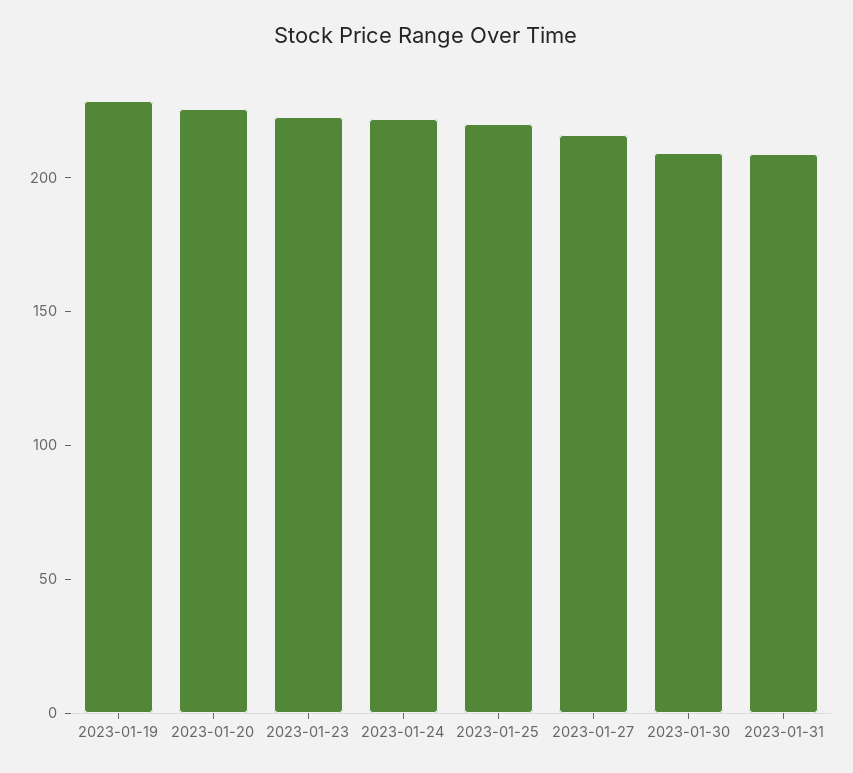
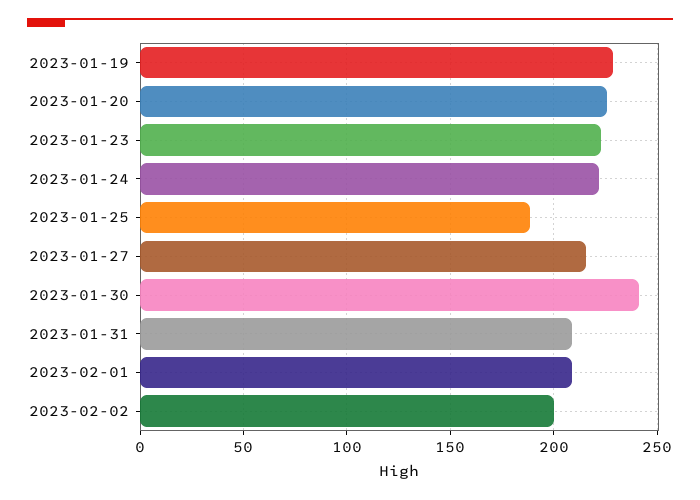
2023-01-25: 220 -> 190
2023-01-30: 210 -> 240
2023-02-01: none -> 210
2023-02-02: none -> 200

